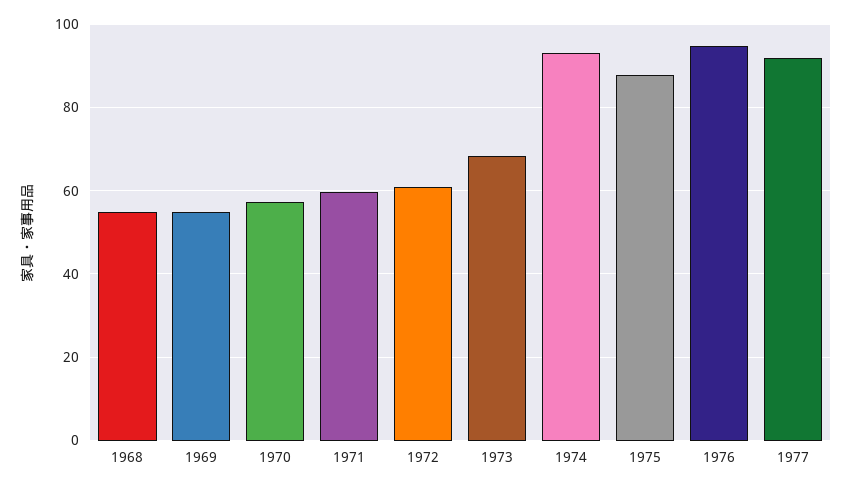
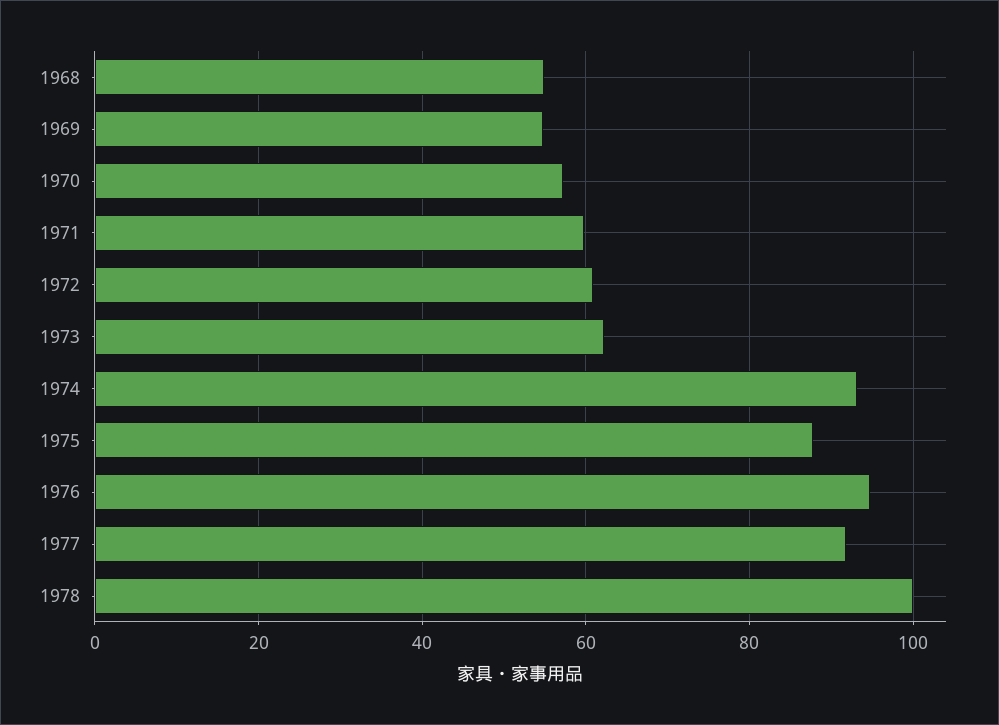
1973: 68 -> 62
1978: none -> 100

